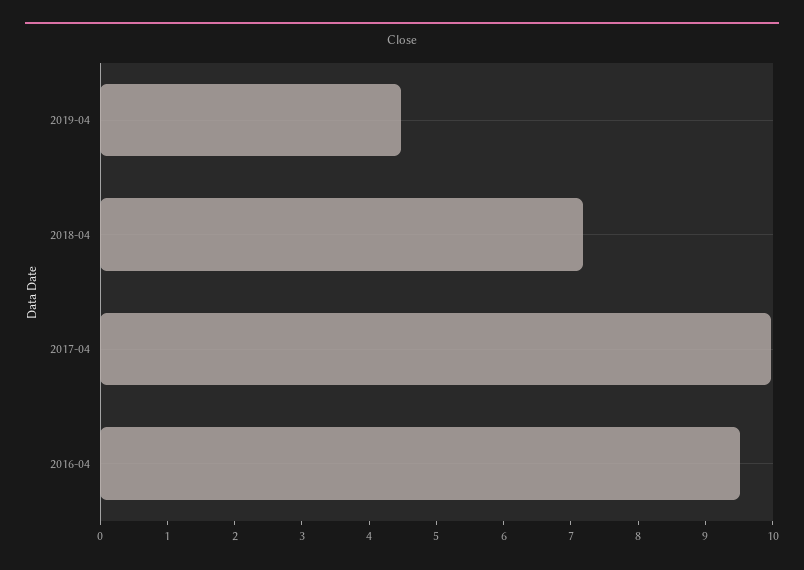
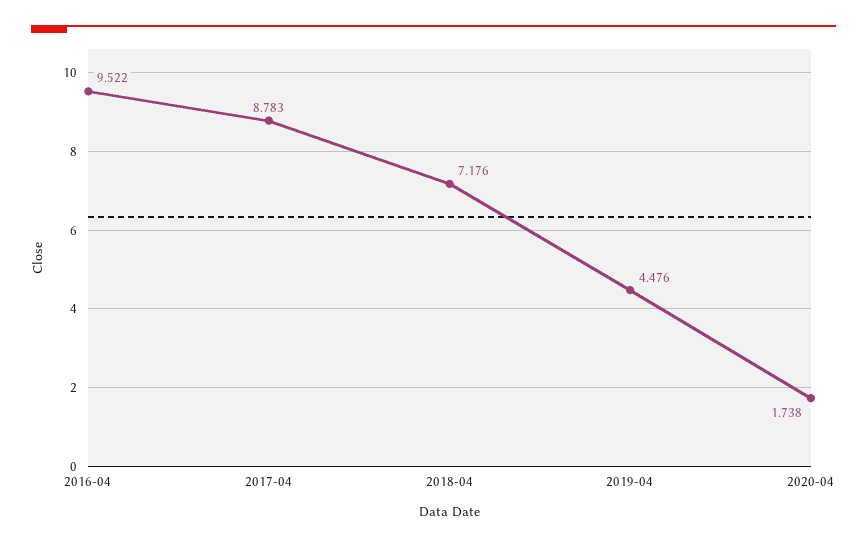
2017-04: 10 -> 8.783
2020-04: none -> 1.738

